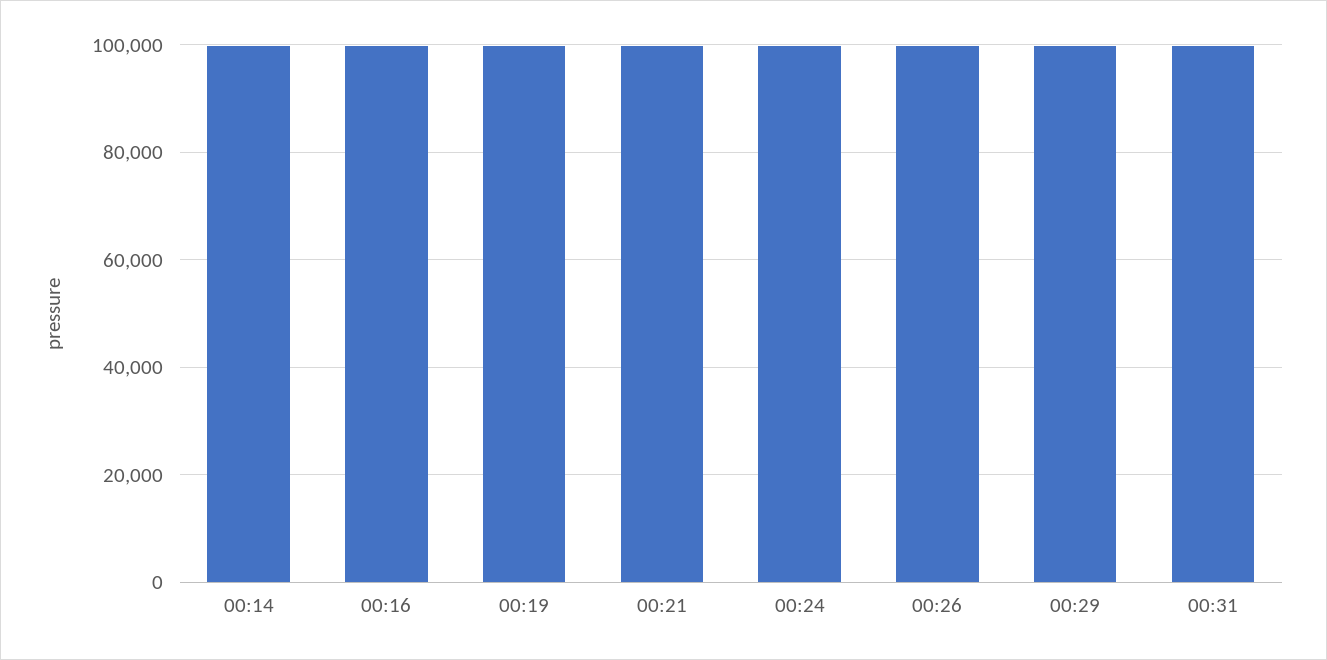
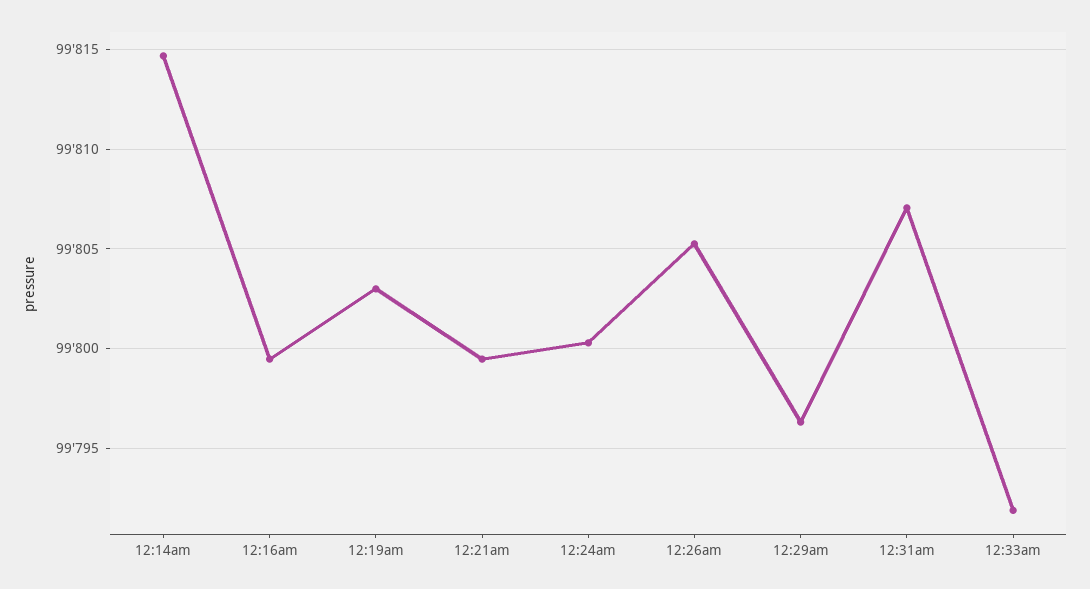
12:33am: none -> 99792

